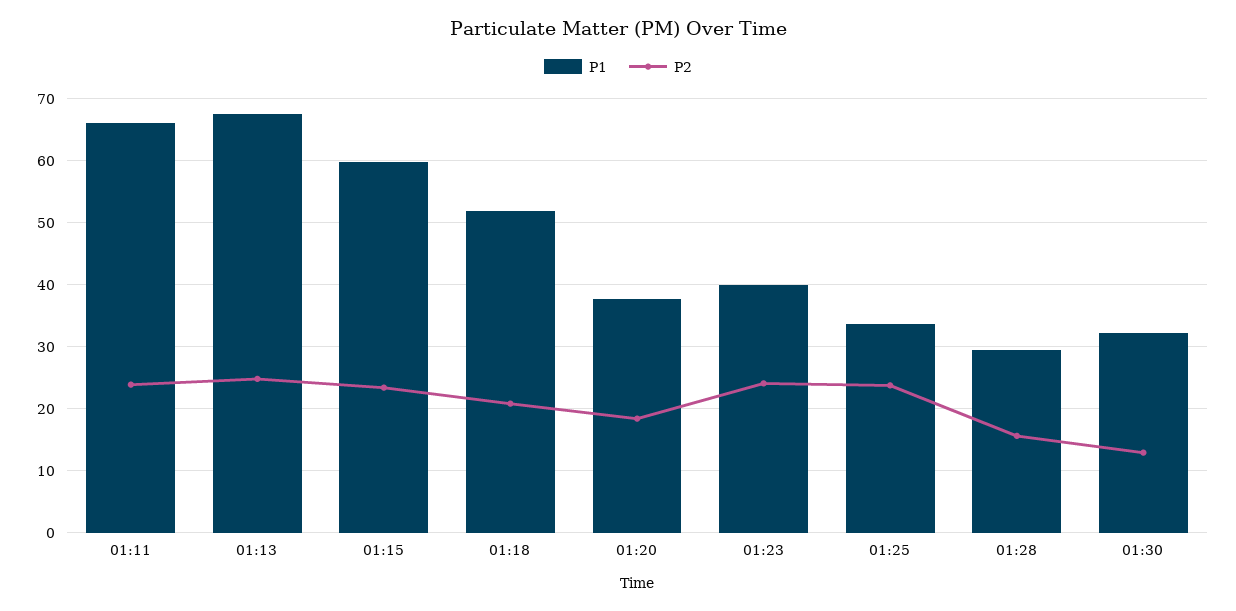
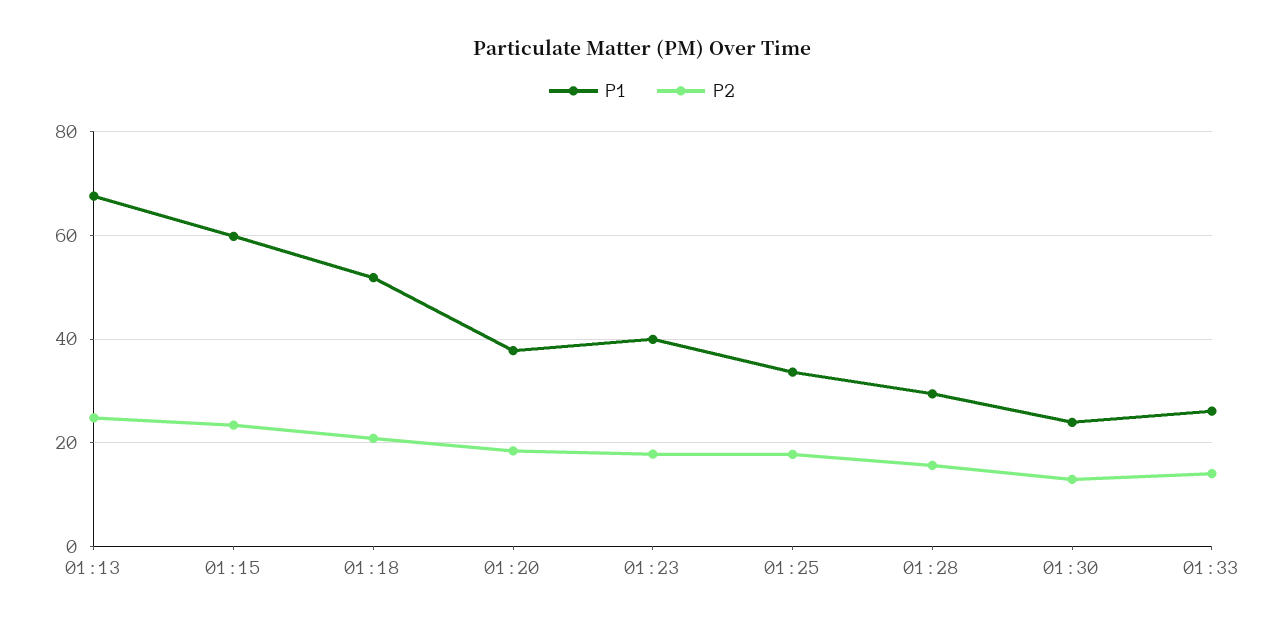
P1, 01:11: 66 -> none
P2, 01:11: 24 -> none
P2, 01:23: 24 -> 18
P2, 01:25: 24 -> 18
P1, 01:30: 32 -> 24
P1, 01:33: none -> 26
P2, 01:33: none -> 14

